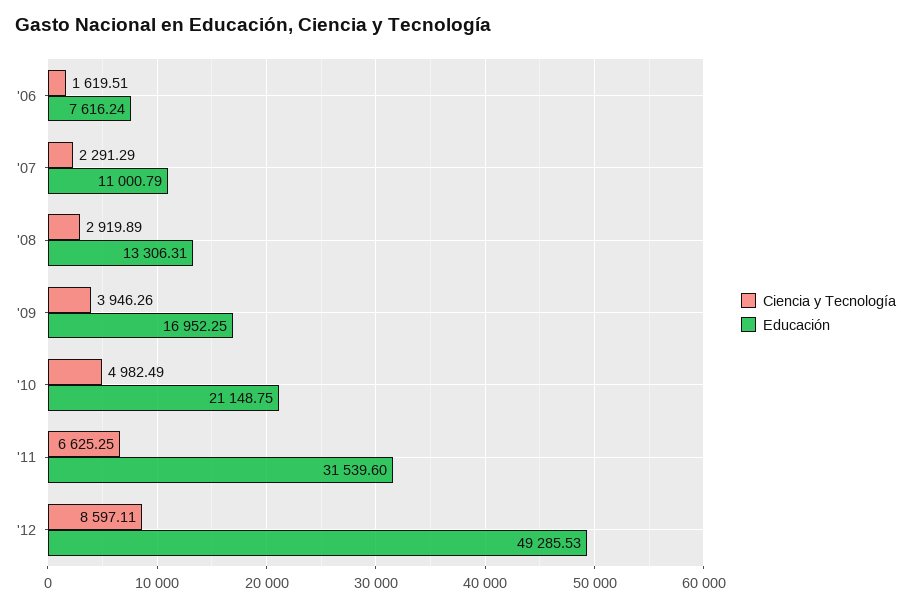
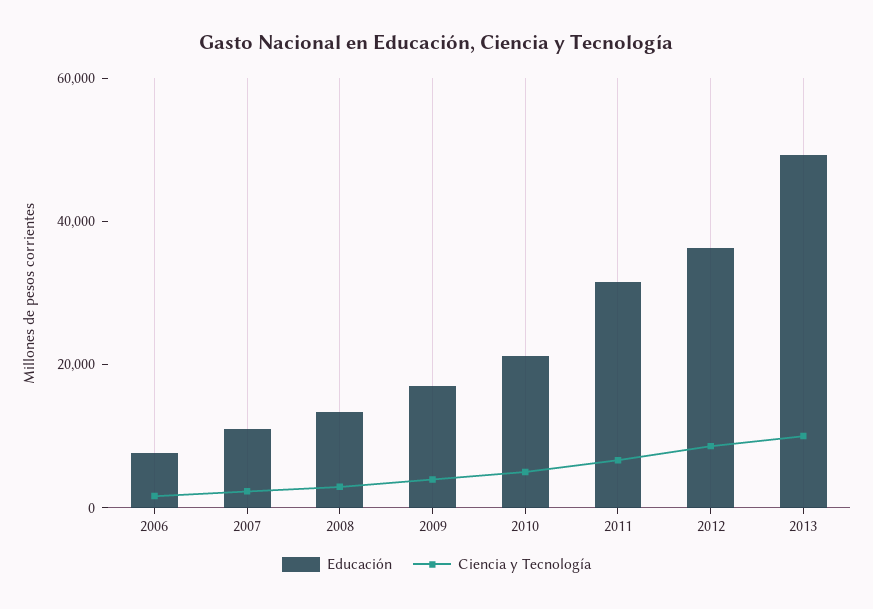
Educación, '12: 49285.53 -> 35000
Educación, 2013: none -> 50000
Ciencia y Tecnología, 2013: none -> 10000

